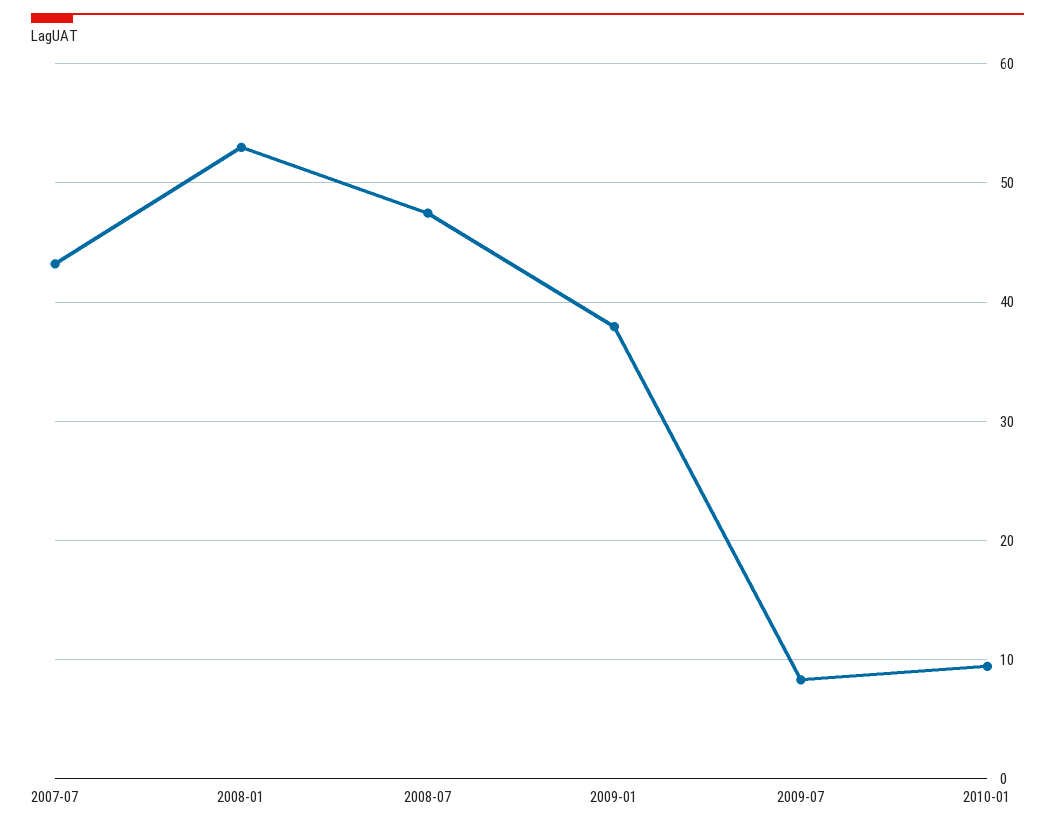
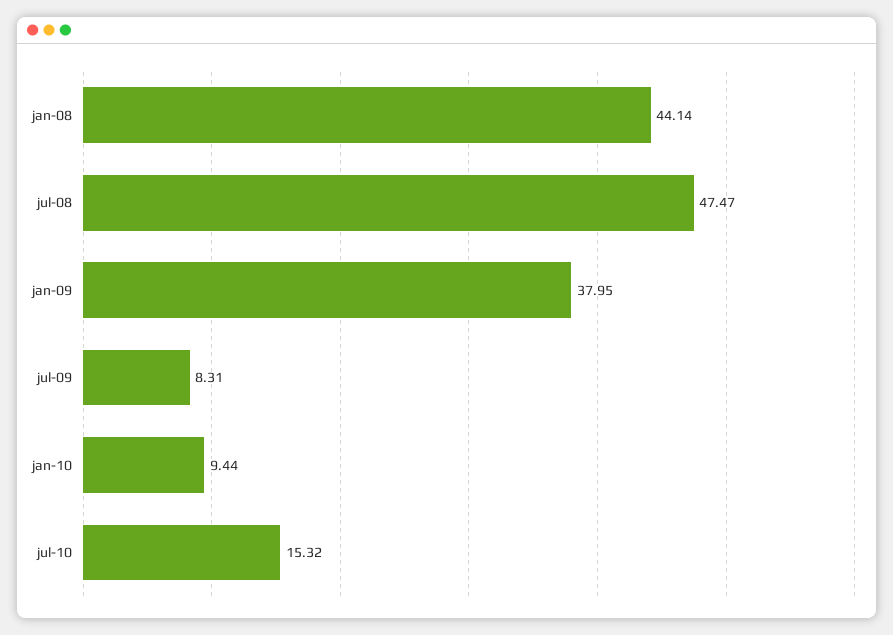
2007-07: 43 -> none
2008-01: 53 -> 44.14
jul-10: none -> 15.32

